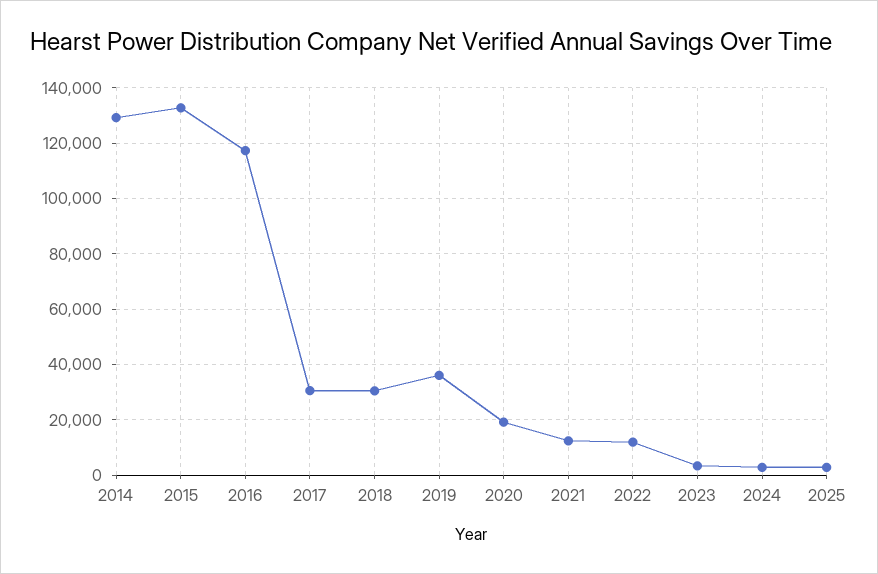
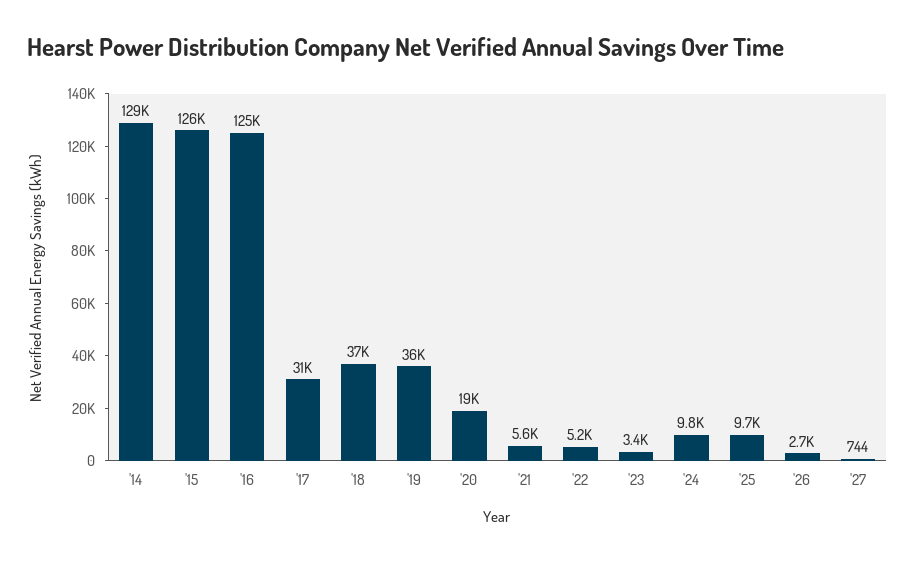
2015: 132500 -> 126000
2016: 117500 -> 125000
2018: 30000 -> 37000
2021: 12500 -> 5600
2022: 12500 -> 5200
2024: 2500 -> 9800
2025: 2500 -> 9700
'26: none -> 2700
'27: none -> 744

